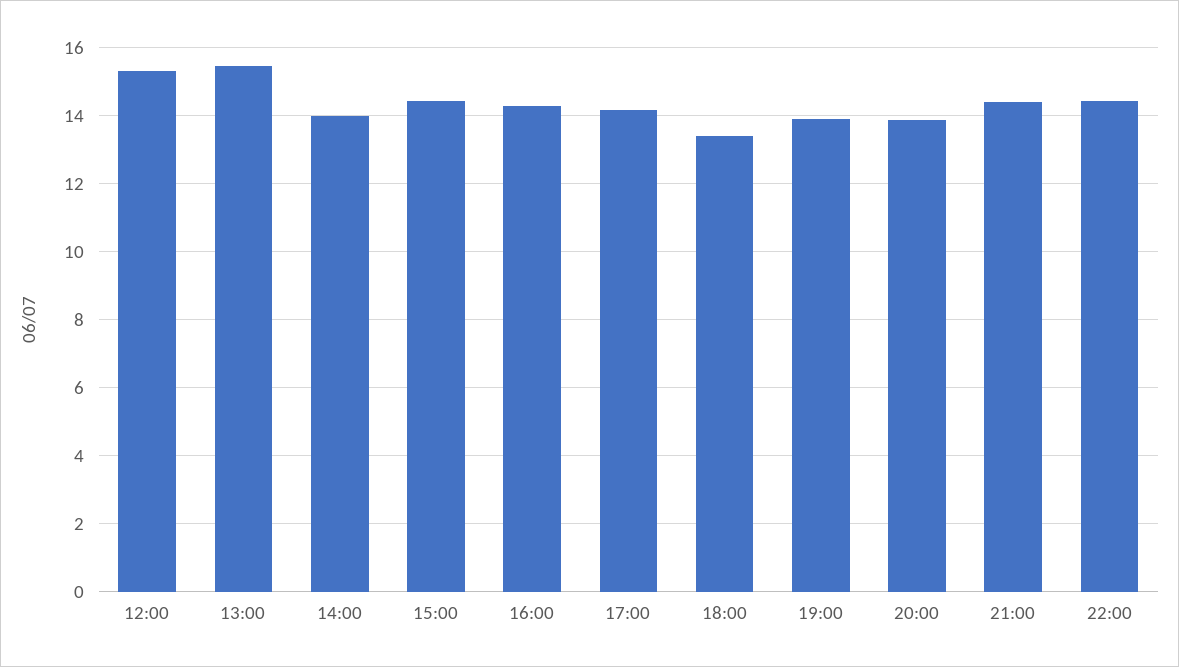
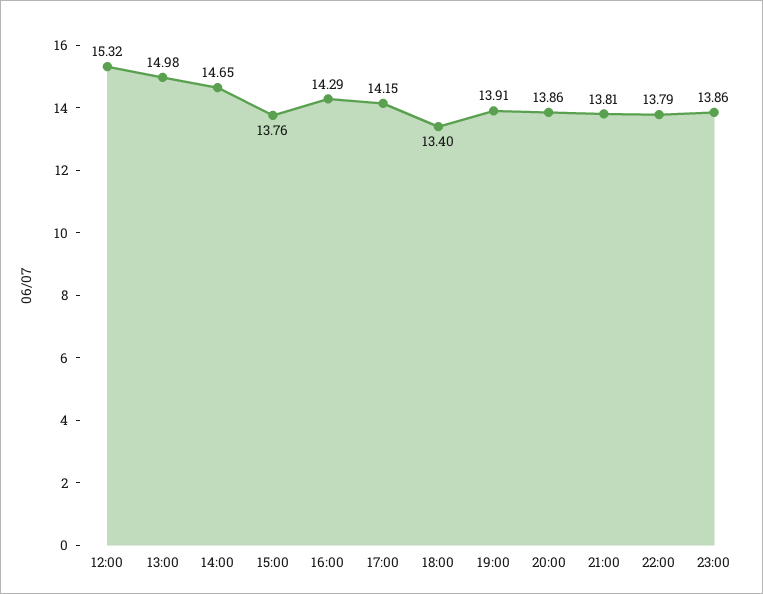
13:00: 15.4 -> 14.98
14:00: 14 -> 14.65
15:00: 14.4 -> 13.76
21:00: 14.4 -> 13.81
22:00: 14.4 -> 13.79
23:00: none -> 13.86

